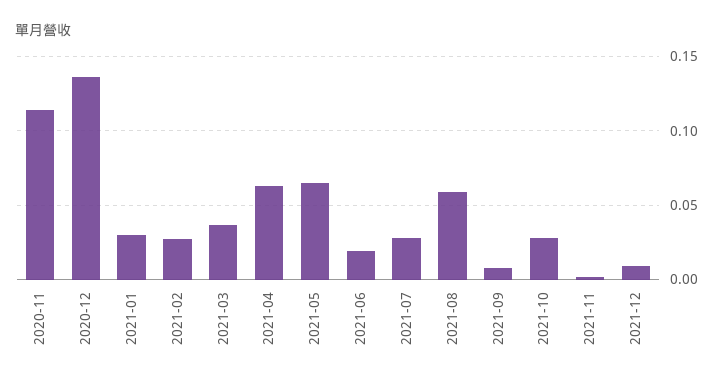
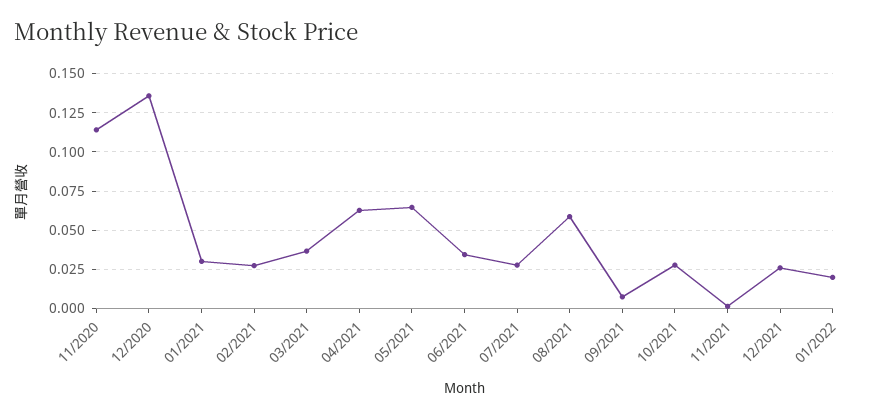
2021-06: 0.02 -> 0.035
2021-12: 0.01 -> 0.025
01/2022: none -> 0.02

